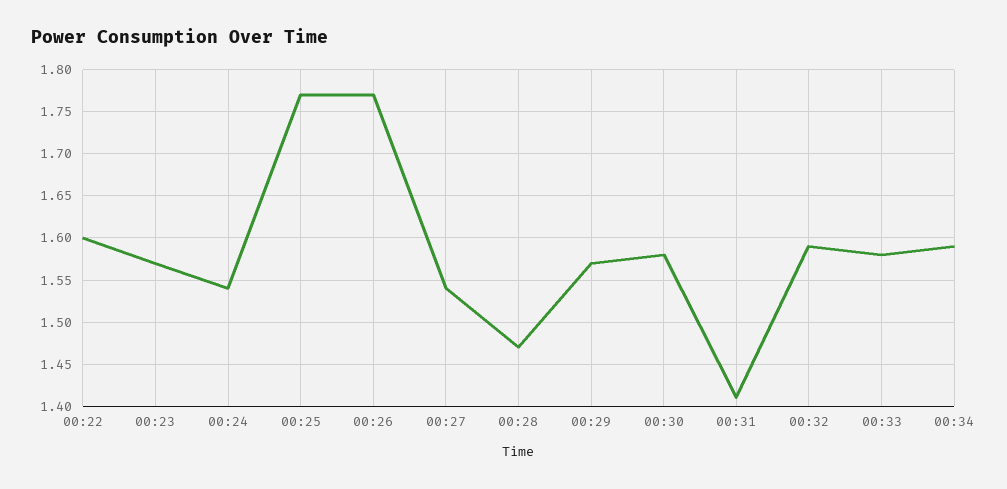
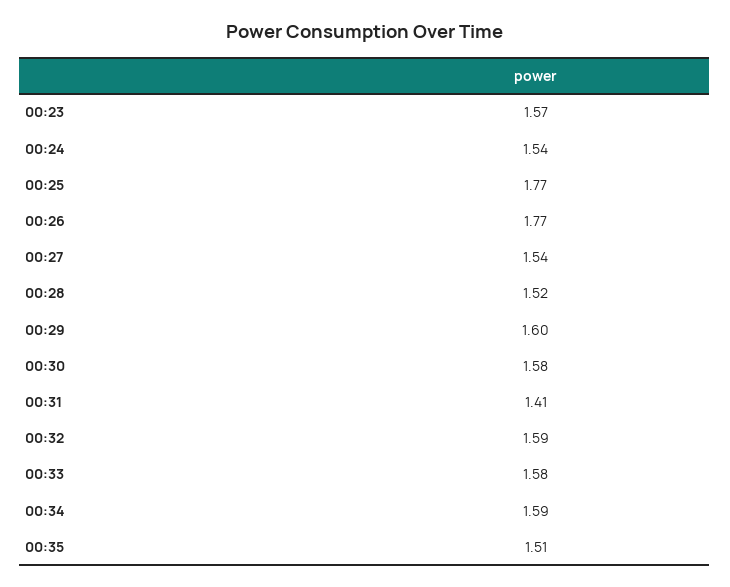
00:22: 1.6 -> none
00:28: 1.47 -> 1.52
00:29: 1.57 -> 1.6
00:35: none -> 1.51

